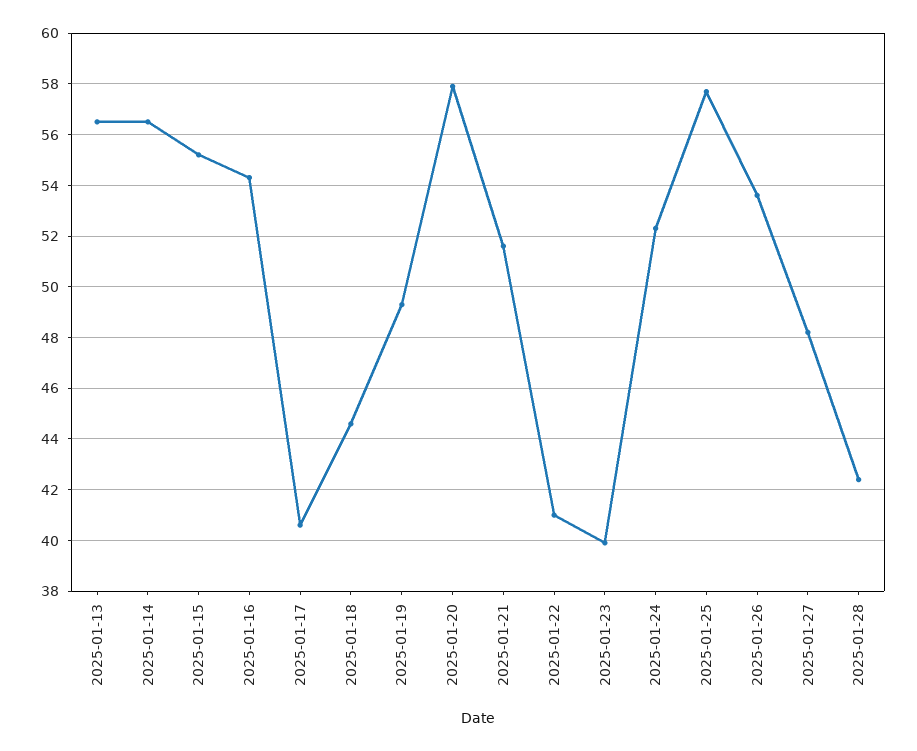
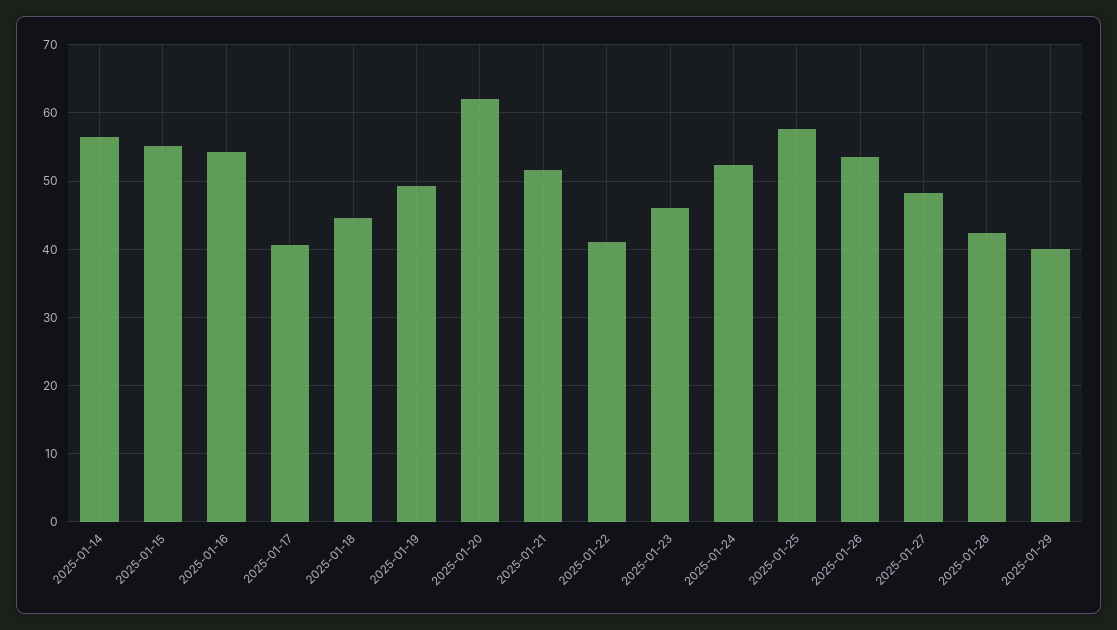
2025-01-13: 56.5 -> none
2025-01-20: 58 -> 62
2025-01-23: 40 -> 46
2025-01-29: none -> 40

